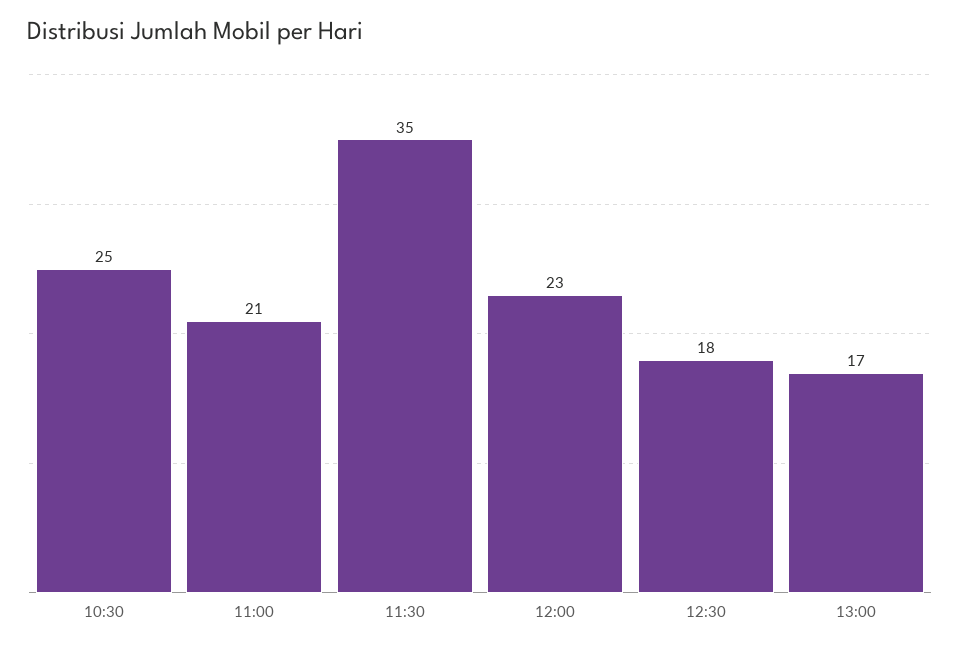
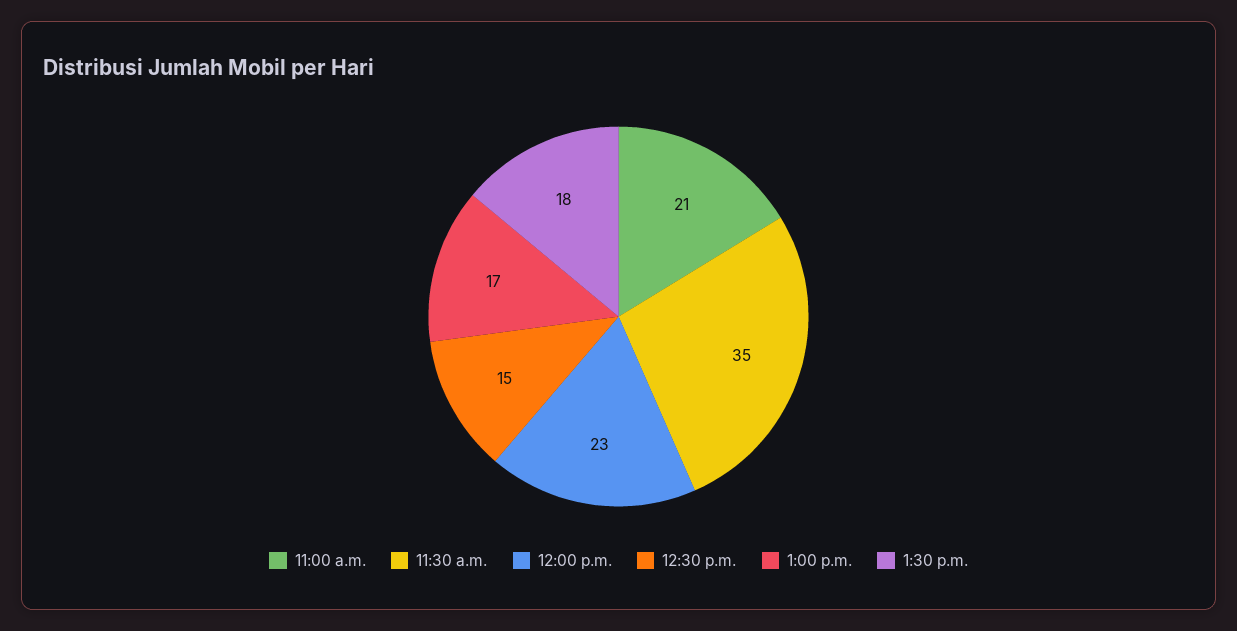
10:30: 25 -> none
12:30: 18 -> 15
1:30 p.m.: none -> 18

